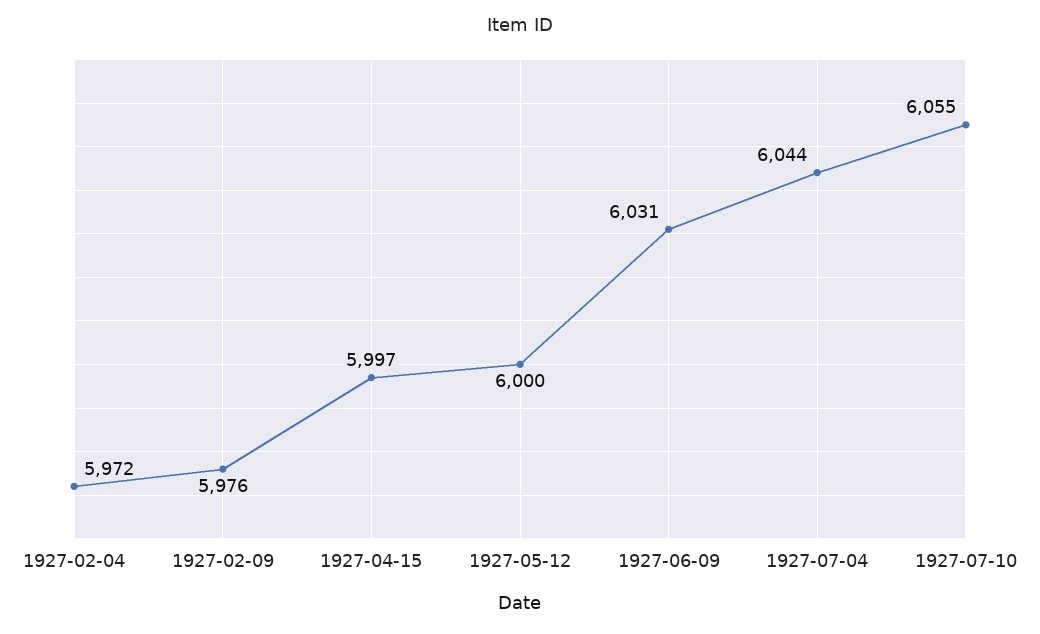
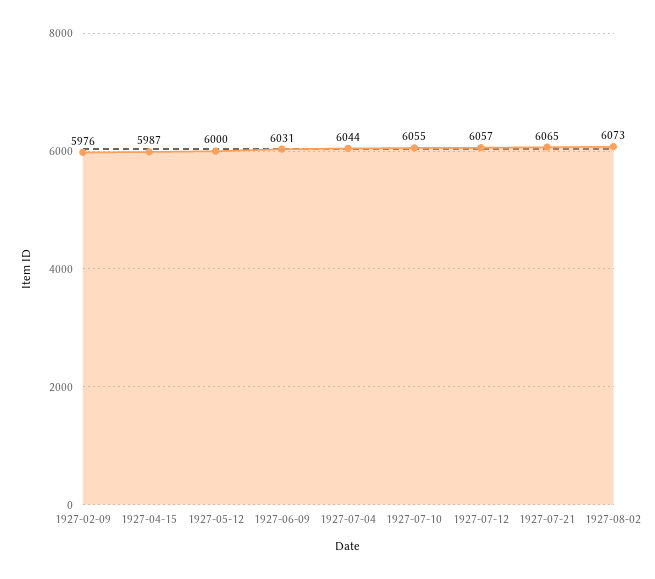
1927-02-04: 5972 -> none
1927-04-15: 5997 -> 5987
1927-07-12: none -> 6057
1927-07-21: none -> 6065
1927-08-02: none -> 6073

